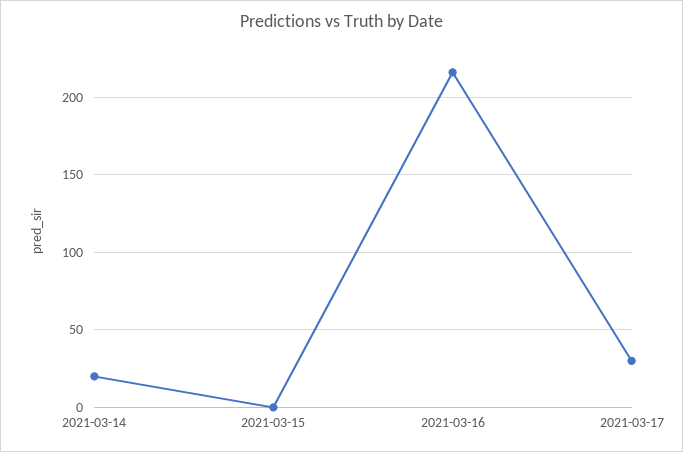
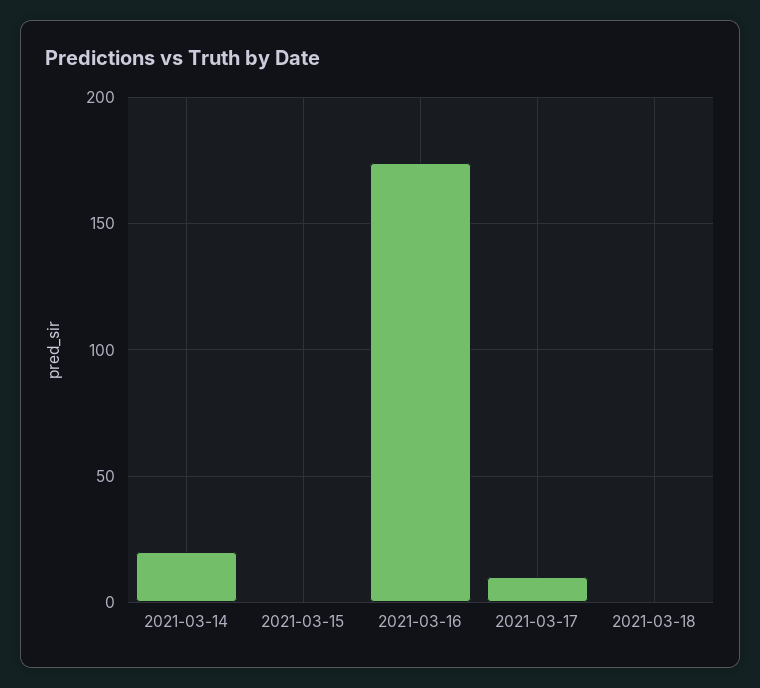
2021-03-16: 215 -> 175
2021-03-17: 30 -> 10
2021-03-18: none -> 0

